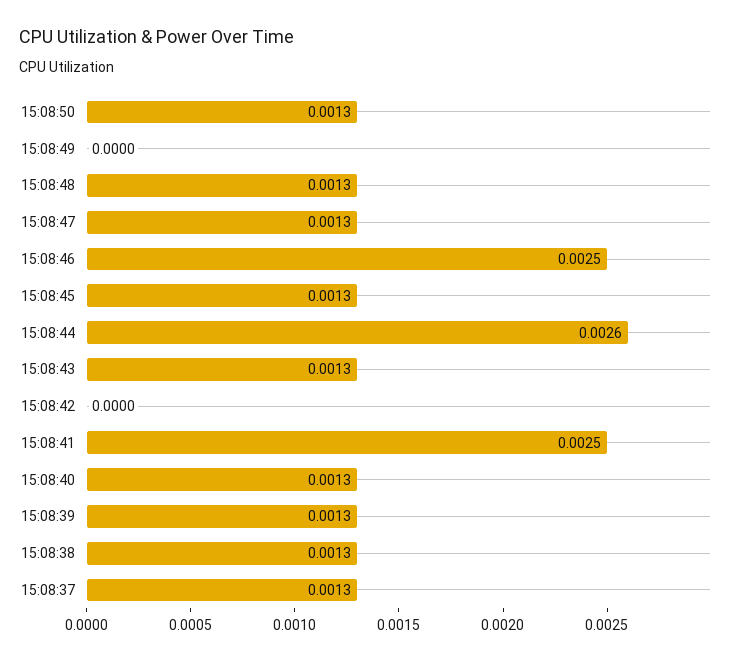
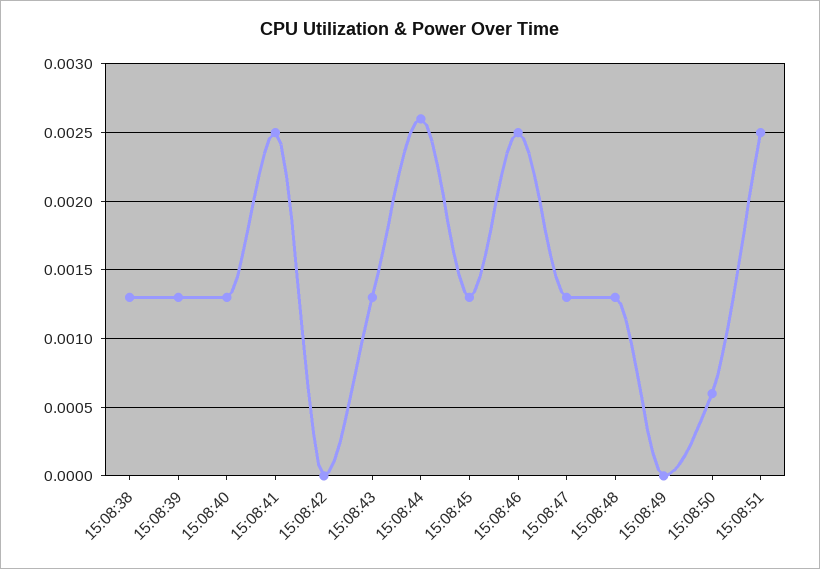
15:08:50: 0.0013 -> 0.0006
15:08:37: 0.0013 -> none
15:08:51: none -> 0.0025

